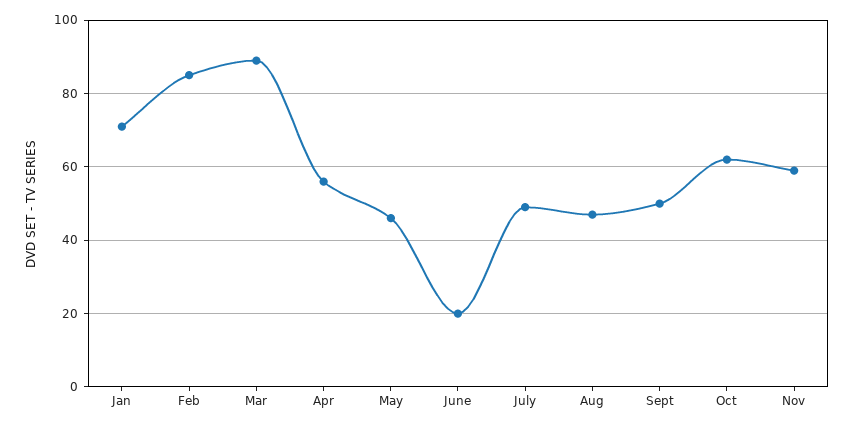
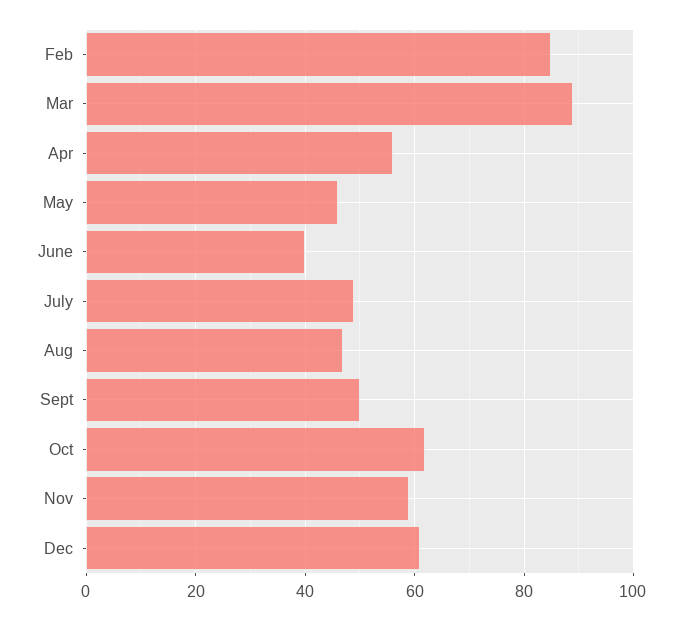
Jan: 70 -> none
June: 20 -> 40
Dec: none -> 60

